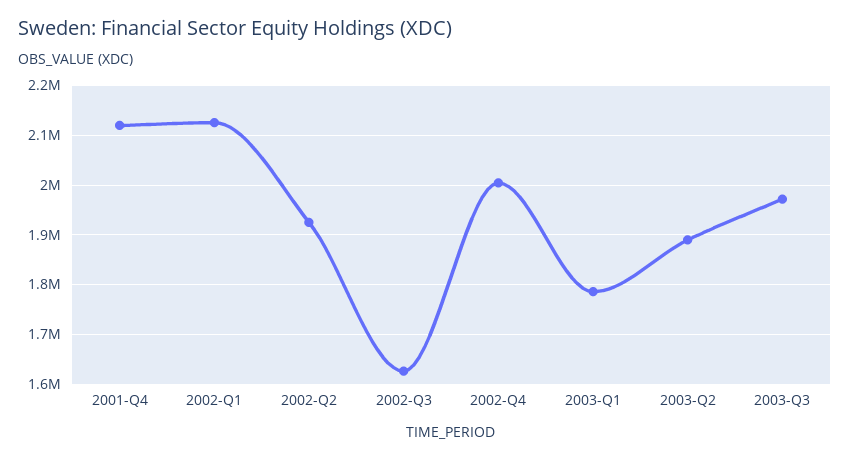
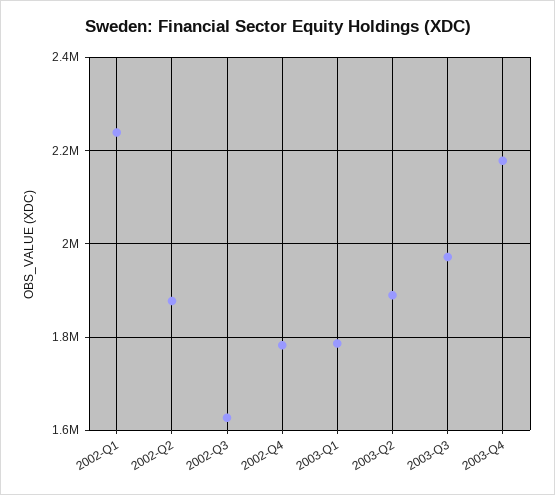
2001-Q4: 2120000 -> none
2002-Q1: 2120000 -> 2240000
2002-Q2: 1920000 -> 1880000
2002-Q4: 2000000 -> 1780000
2003-Q4: none -> 2180000

